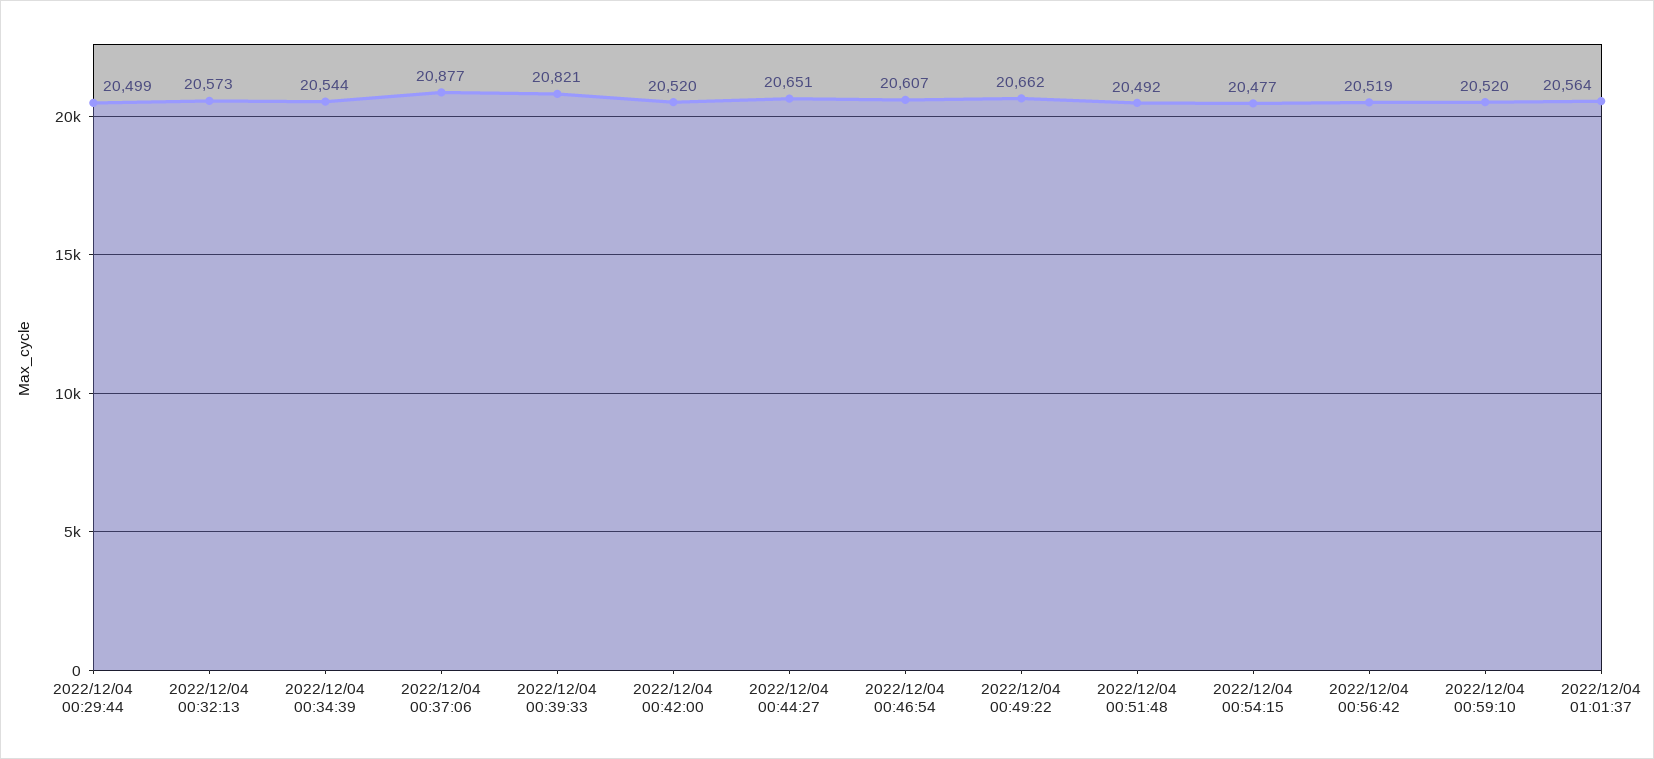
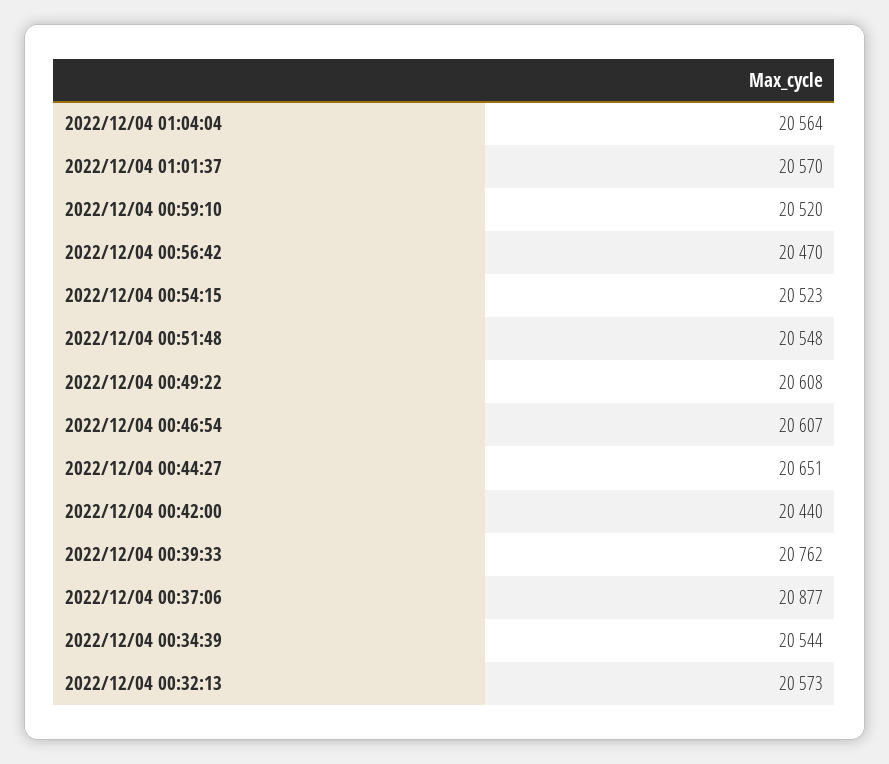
2022/12/04 00:29:44: 20499 -> none
2022/12/04 00:39:33: 20821 -> 20762
2022/12/04 00:42:00: 20520 -> 20440
2022/12/04 00:49:22: 20662 -> 20608
2022/12/04 00:51:48: 20492 -> 20548
2022/12/04 00:54:15: 20477 -> 20523
2022/12/04 00:56:42: 20519 -> 20470
2022/12/04 01:01:37: 20564 -> 20570
2022/12/04 01:04:04: none -> 20564

